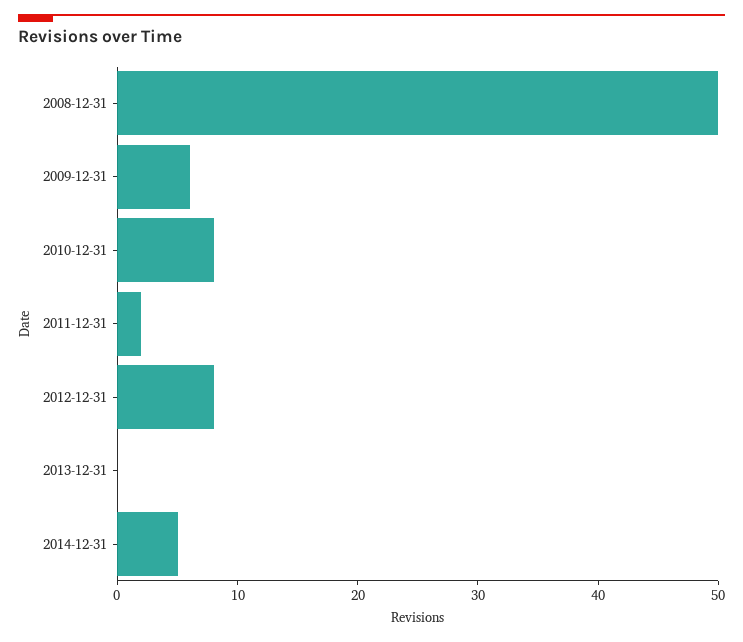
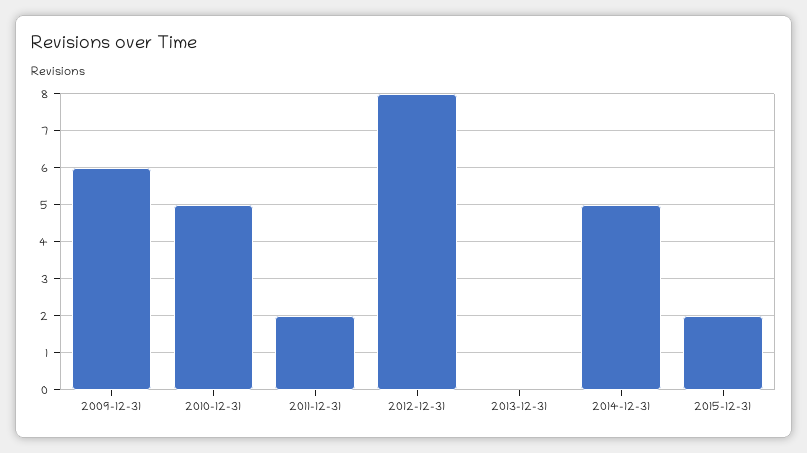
2008-12-31: 50 -> none
2010-12-31: 8 -> 5
2015-12-31: none -> 2

